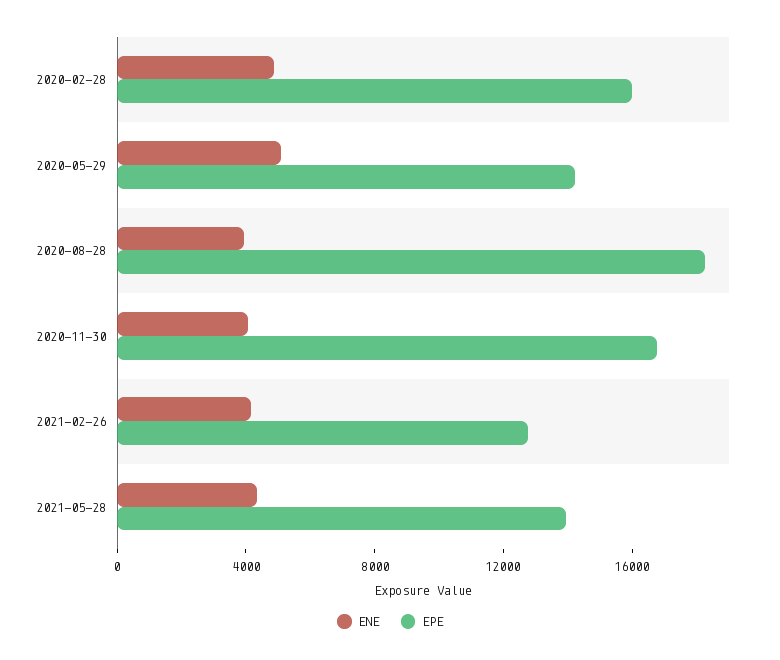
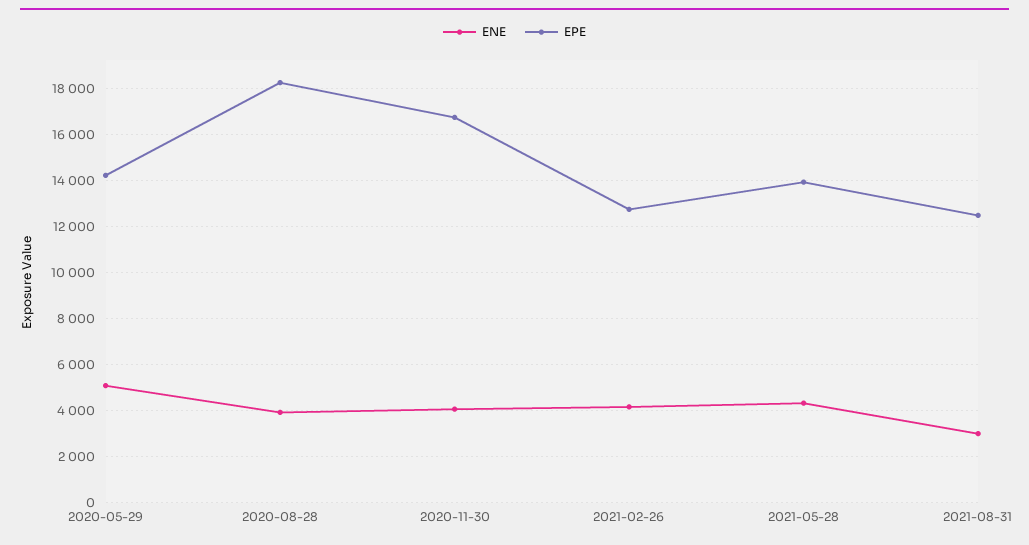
ENE, 2020-02-28: 5000 -> none
EPE, 2020-02-28: 16000 -> none
ENE, 2021-08-31: none -> 3000
EPE, 2021-08-31: none -> 12500

